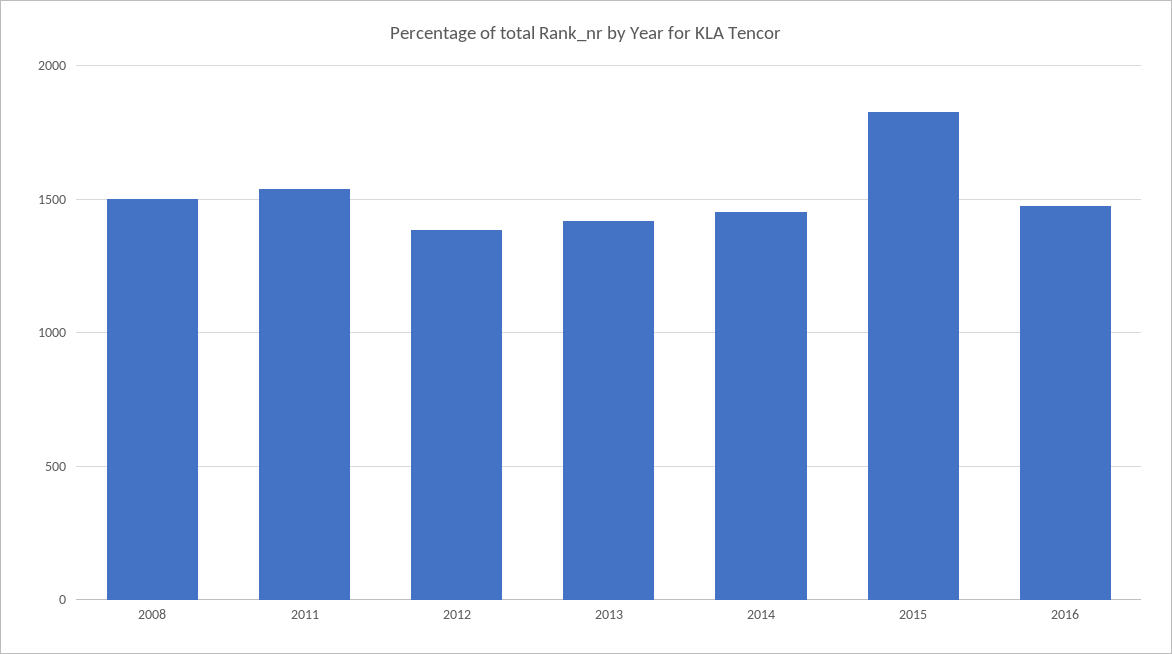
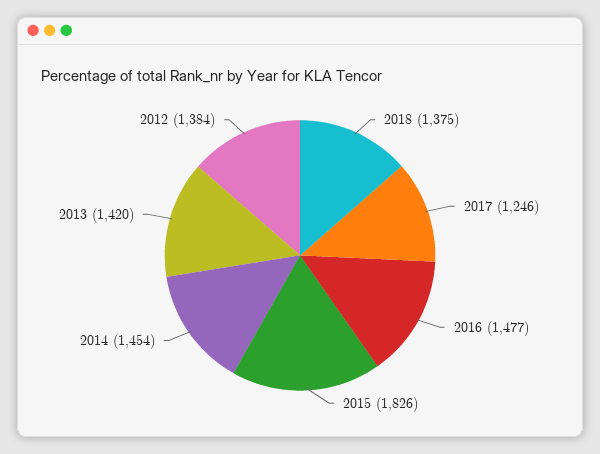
2008: 1500 -> none
2011: 1550 -> none
2018: none -> 1375
2017: none -> 1246

